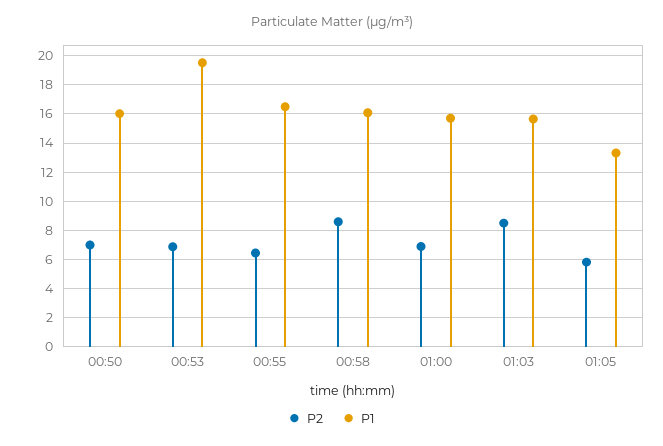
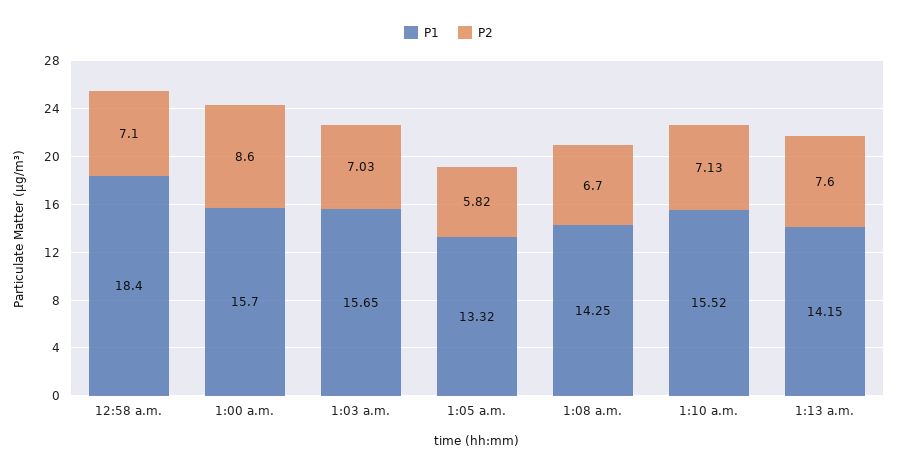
P2, 00:50: 7 -> none
P1, 00:50: 16 -> none
P2, 00:53: 7 -> none
P1, 00:53: 19.5 -> none
P2, 00:55: 6.5 -> none
P1, 00:55: 16.5 -> none
P2, 00:58: 8.5 -> 7.1
P1, 00:58: 16 -> 18.4
P2, 01:00: 7 -> 8.6
P2, 01:03: 8.5 -> 7.03
P1, 1:08 a.m.: none -> 14.25
P2, 1:08 a.m.: none -> 6.7
P1, 1:10 a.m.: none -> 15.52
P2, 1:10 a.m.: none -> 7.13
P1, 1:13 a.m.: none -> 14.15
P2, 1:13 a.m.: none -> 7.6

